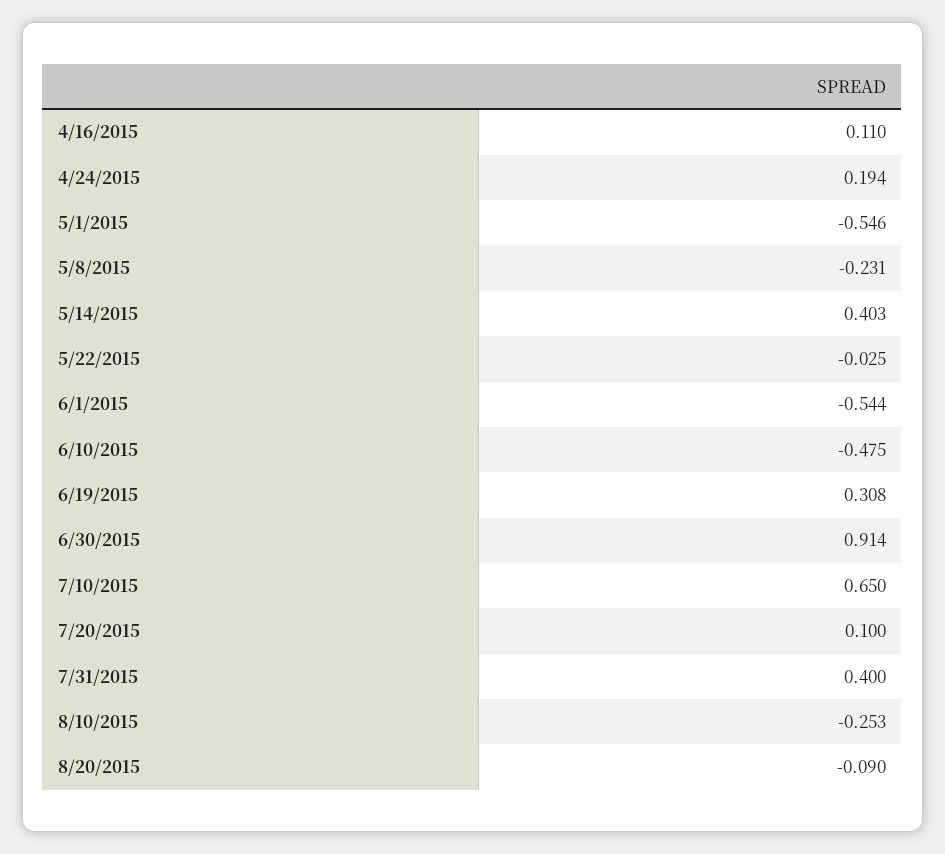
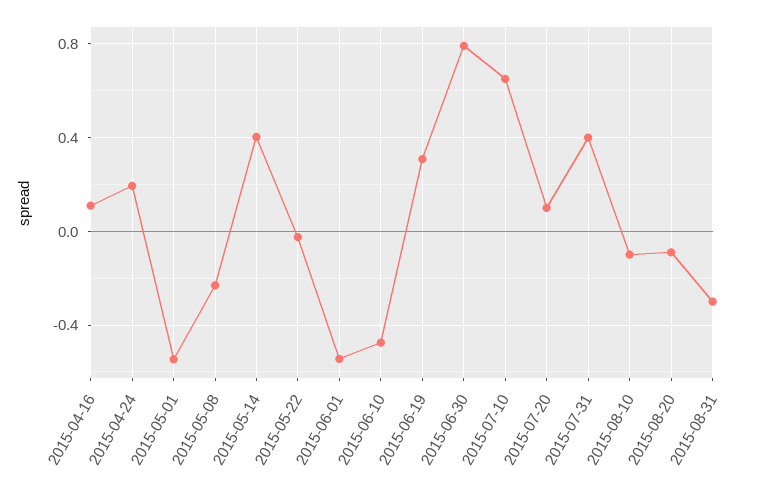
6/30/2015: 0.914 -> 0.8
8/10/2015: -0.253 -> -0.1
2015-08-31: none -> -0.3

